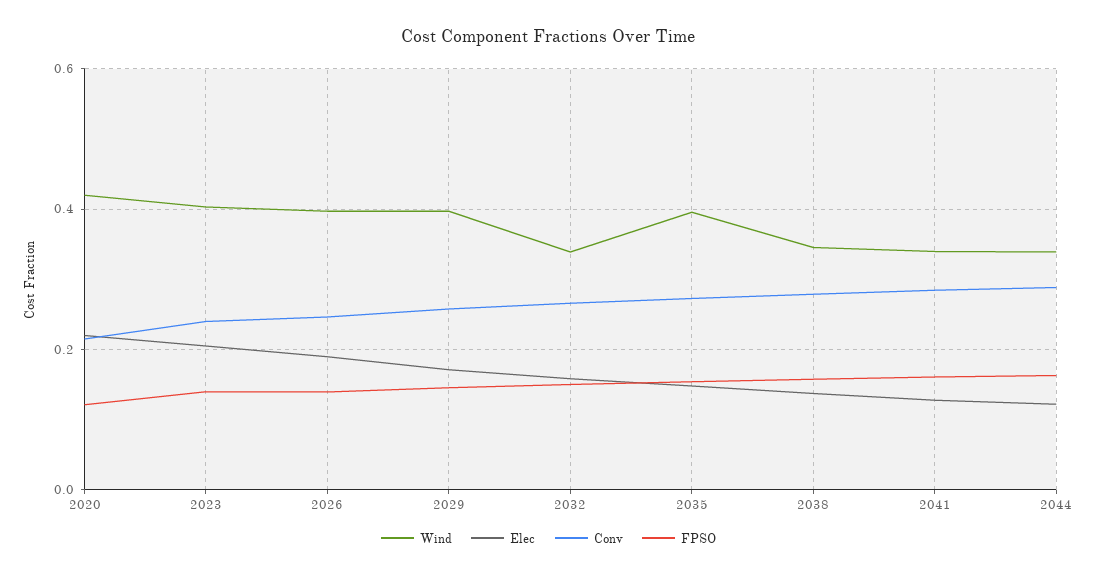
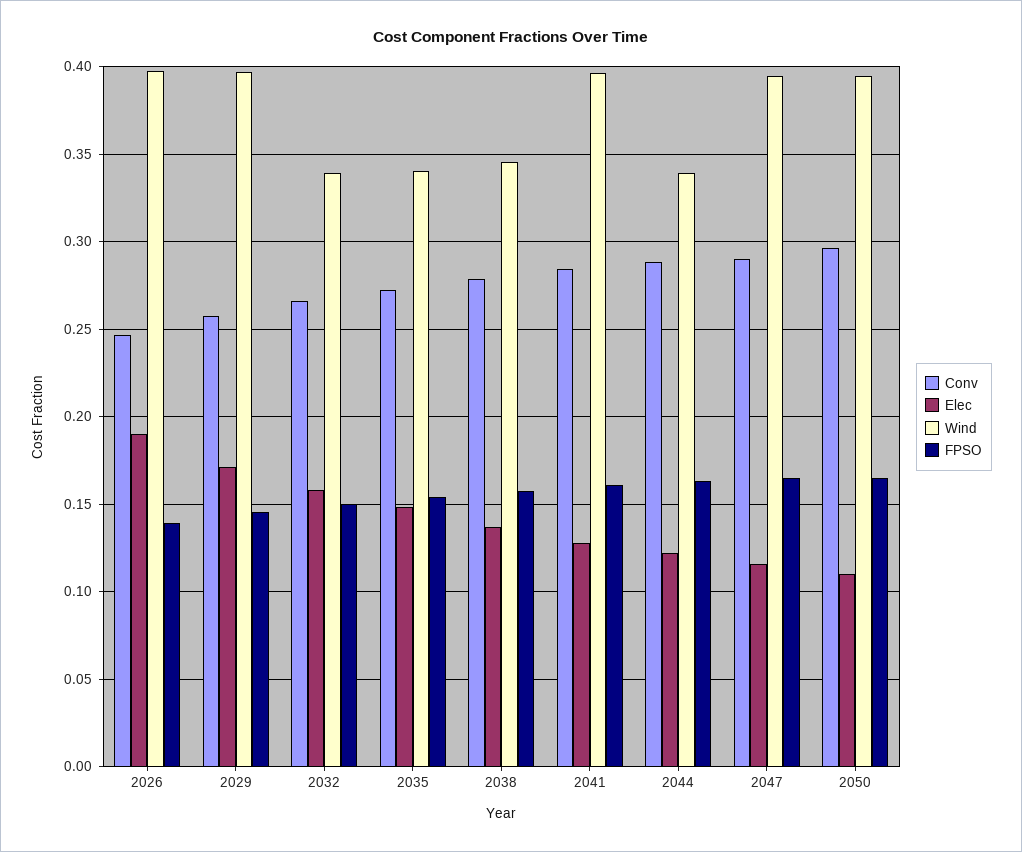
Wind, 2020: 0.42 -> none
Elec, 2020: 0.22 -> none
Conv, 2020: 0.22 -> none
FPSO, 2020: 0.12 -> none
Wind, 2023: 0.4 -> none
Elec, 2023: 0.2 -> none
Conv, 2023: 0.24 -> none
FPSO, 2023: 0.14 -> none
Wind, 2035: 0.4 -> 0.34
Wind, 2041: 0.34 -> 0.395
Conv, 2047: none -> 0.29
Elec, 2047: none -> 0.115
Wind, 2047: none -> 0.395
FPSO, 2047: none -> 0.165
Conv, 2050: none -> 0.295
Elec, 2050: none -> 0.11
Wind, 2050: none -> 0.395
FPSO, 2050: none -> 0.165

